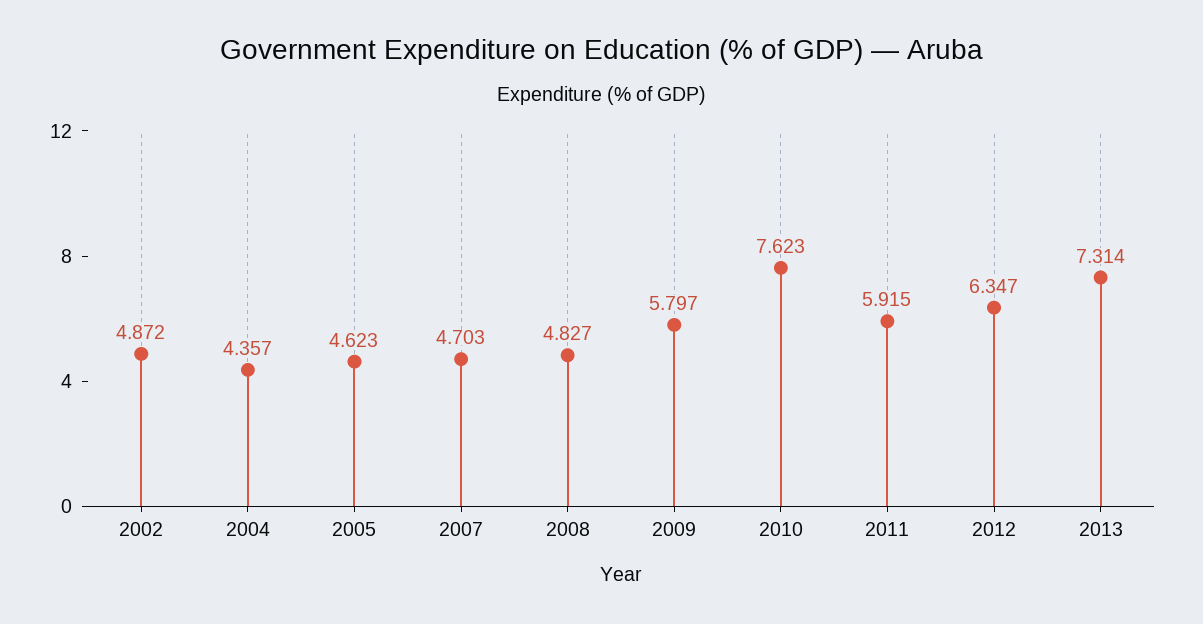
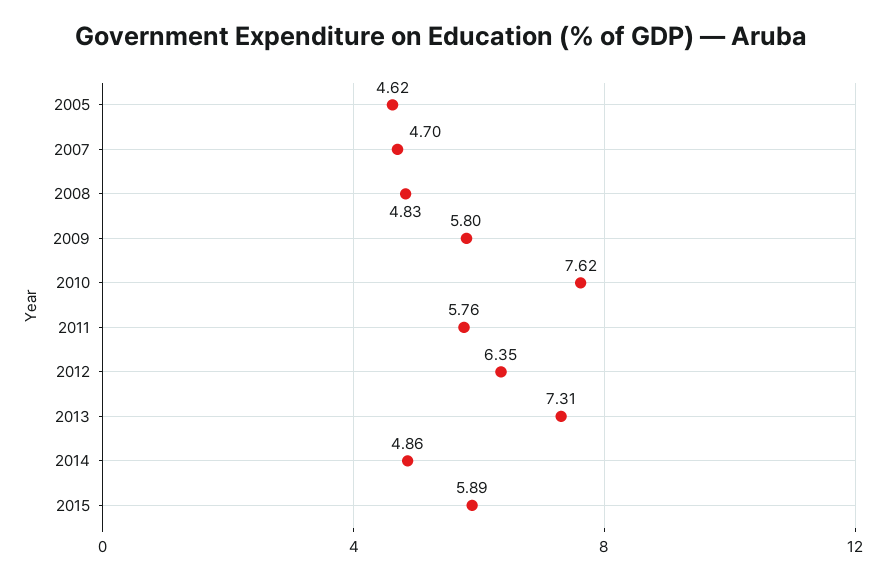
2002: 4.872 -> none
2004: 4.357 -> none
2011: 5.915 -> 5.76
2014: none -> 4.86
2015: none -> 5.89

